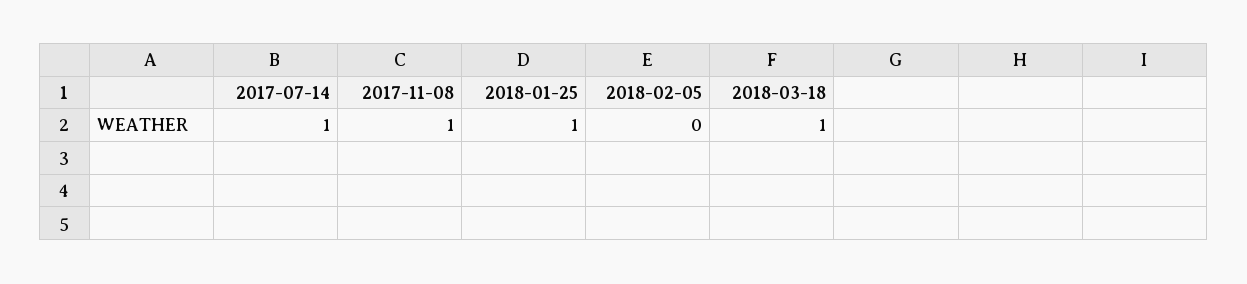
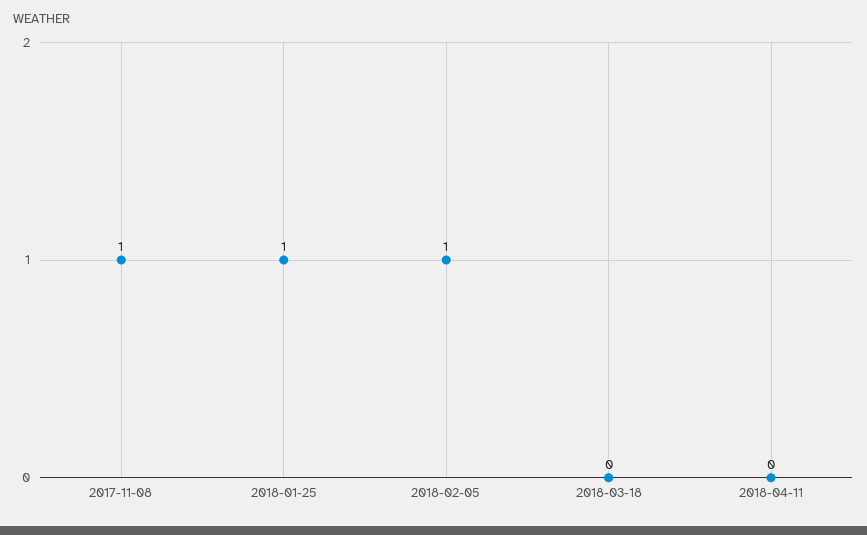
2017-07-14: 1 -> none
2018-02-05: 0 -> 1
2018-03-18: 1 -> 0
2018-04-11: none -> 0

